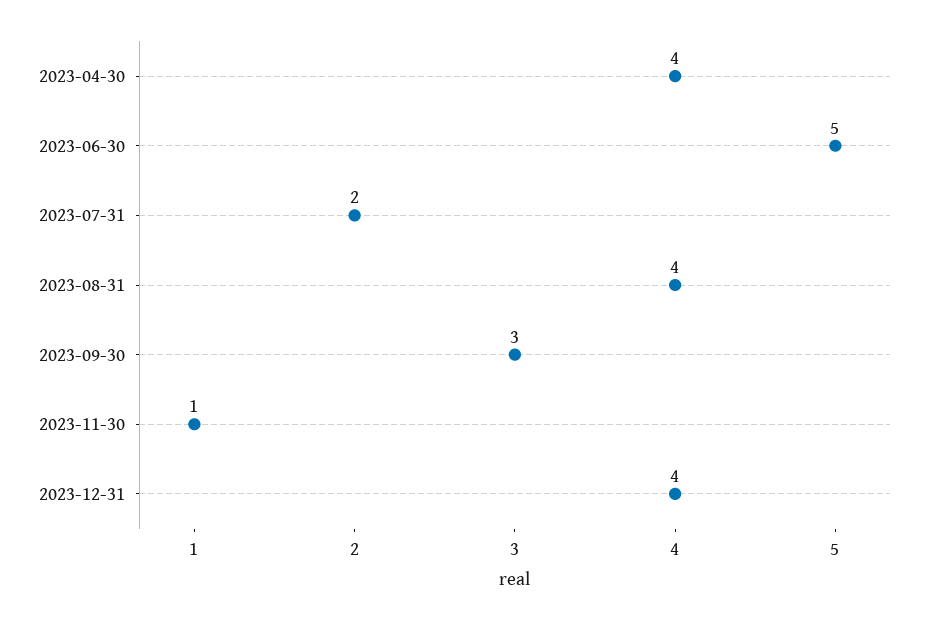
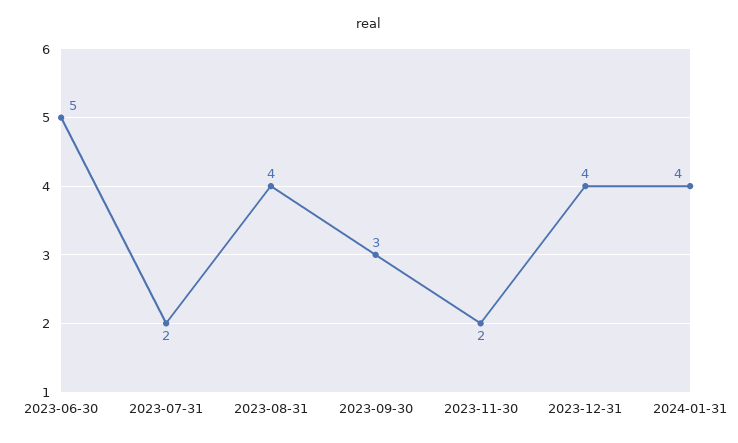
2023-04-30: 4 -> none
2023-11-30: 1 -> 2
2024-01-31: none -> 4

